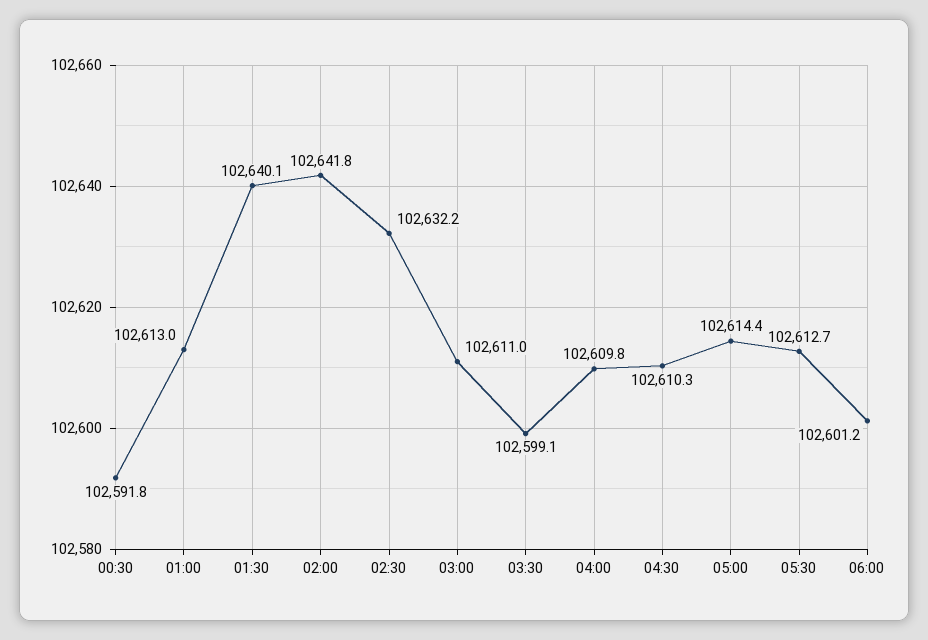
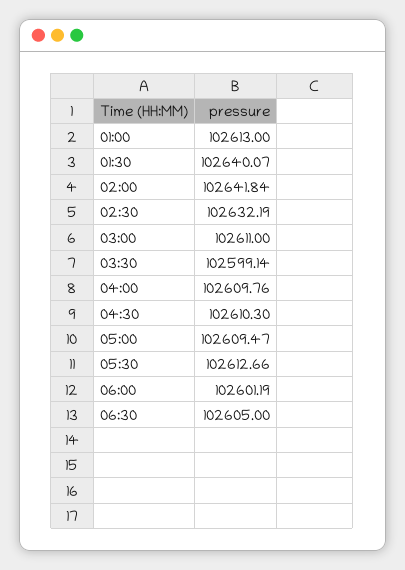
00:30: 102591.8 -> none
05:00: 102614.4 -> 102609.47
06:30: none -> 102605

